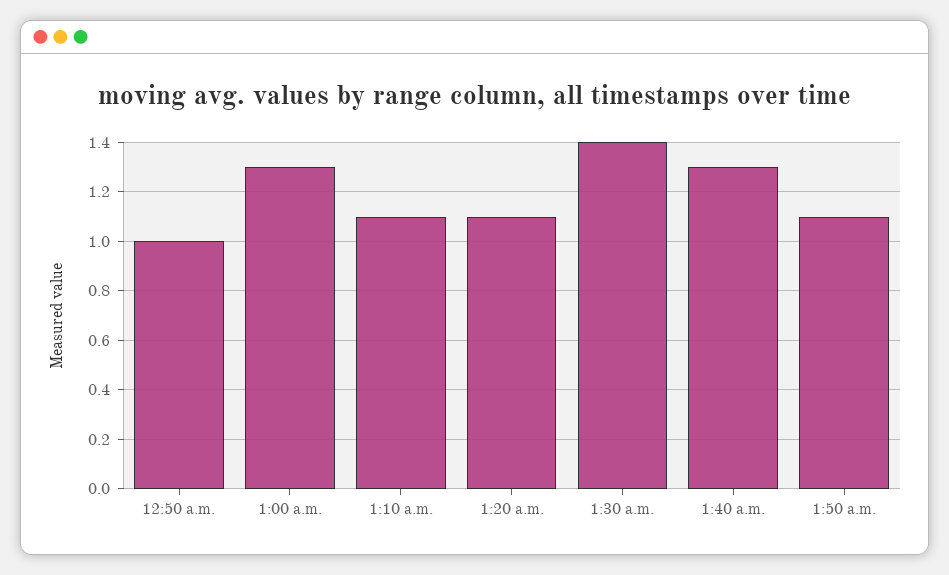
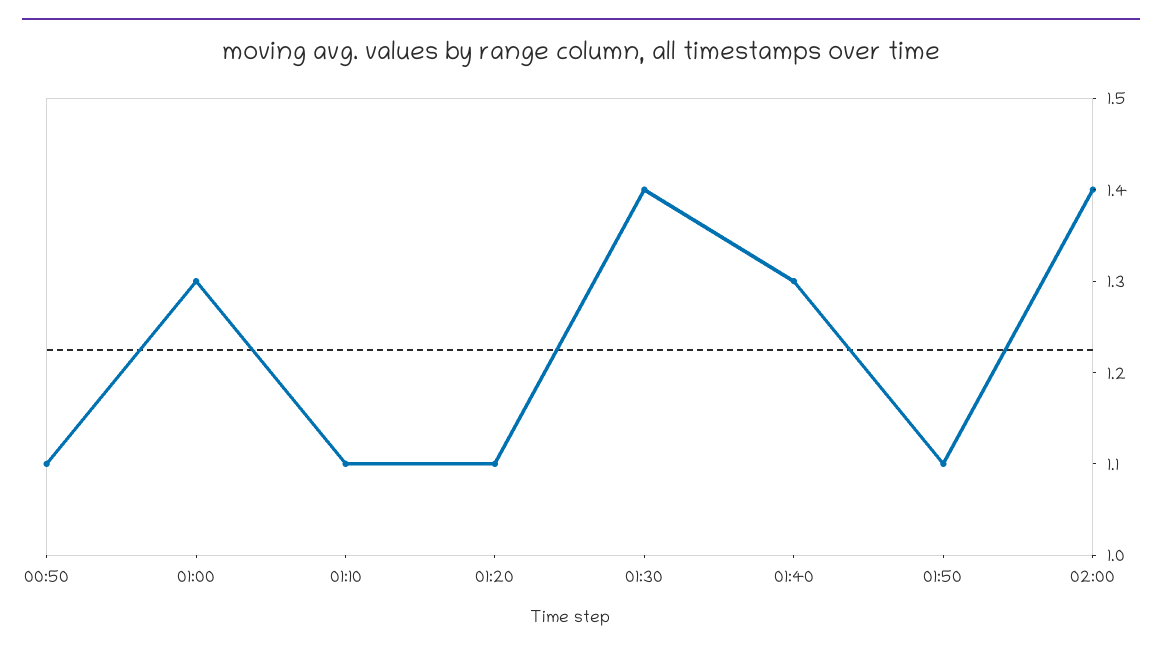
12:50 a.m.: 1 -> 1.1
02:00: none -> 1.4

